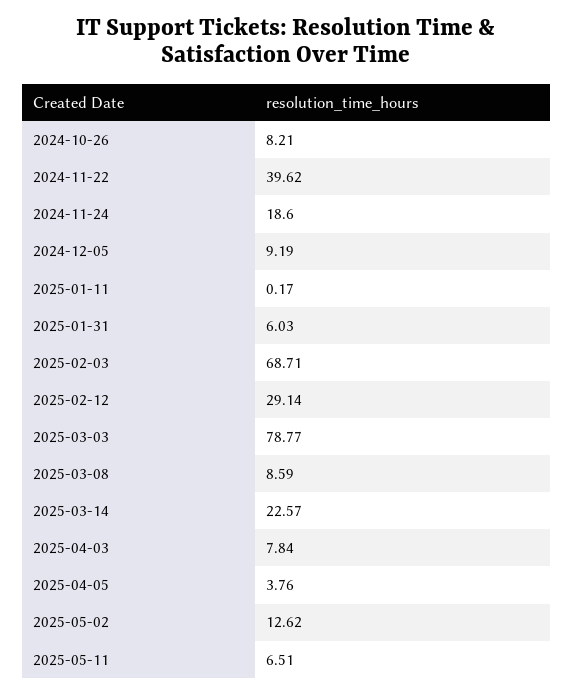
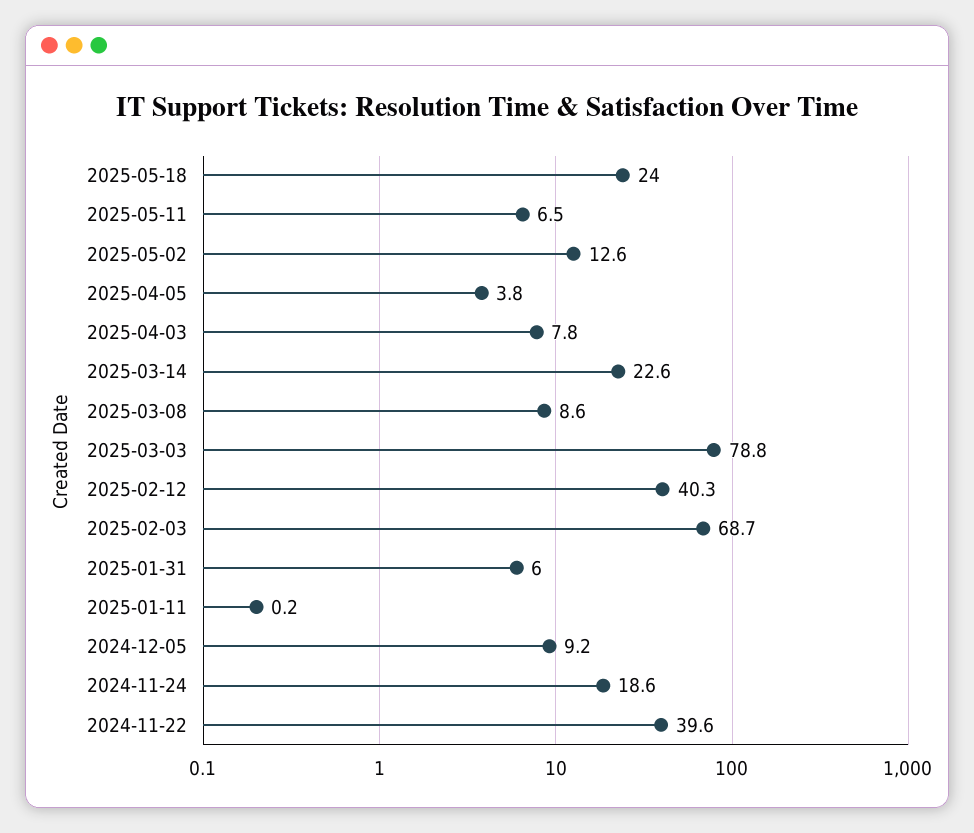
2024-10-26: 8.21 -> none
2025-02-12: 29.14 -> 40.3
2025-05-18: none -> 24

